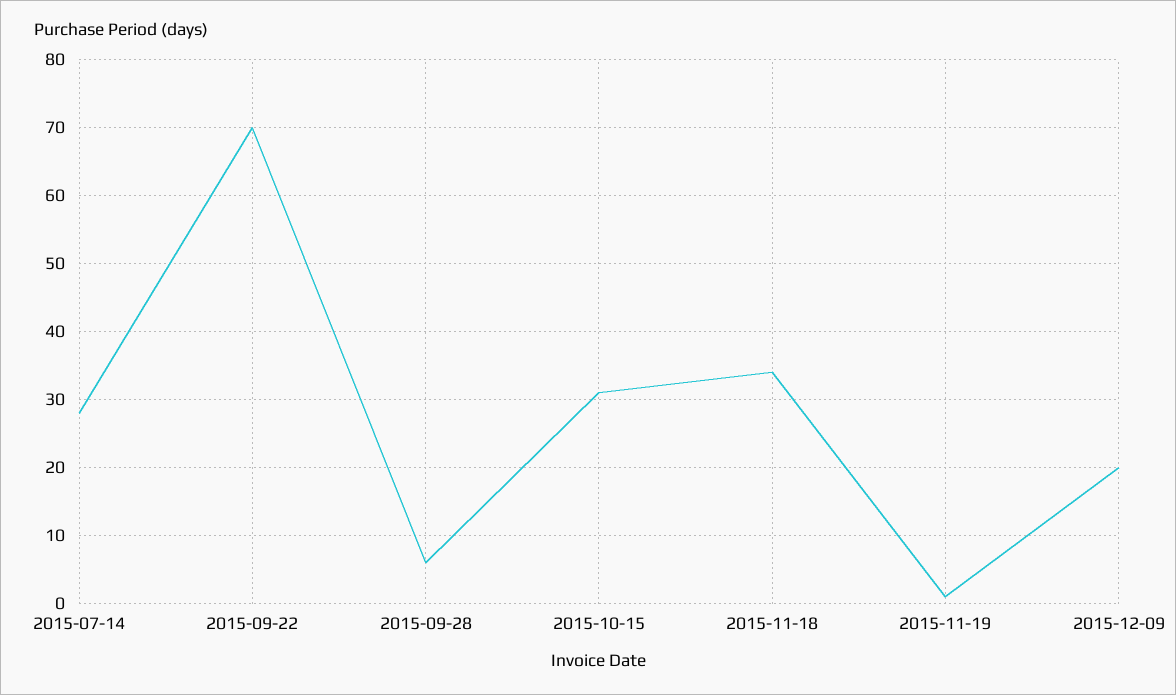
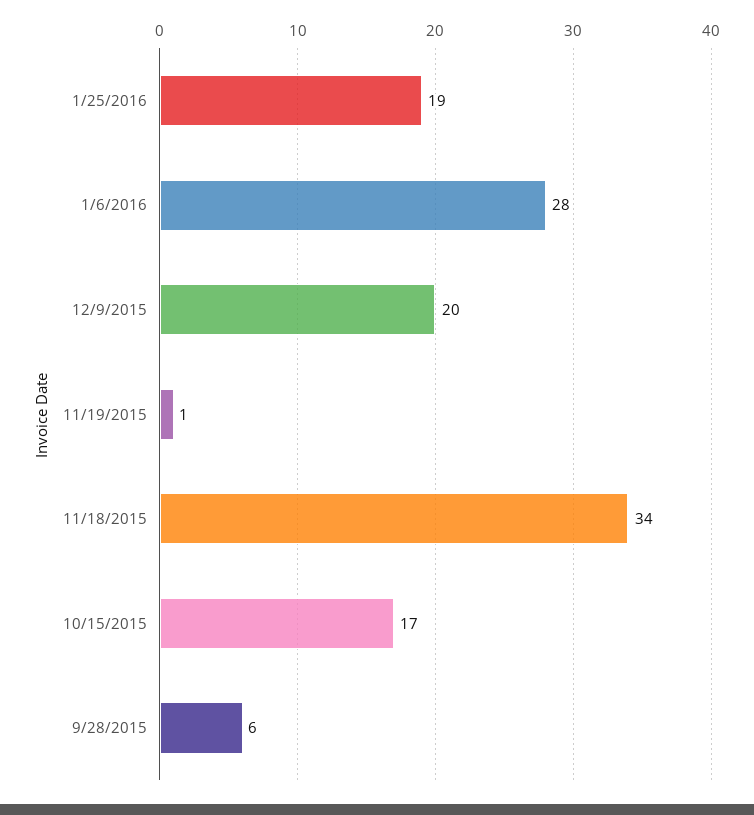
2015-07-14: 28 -> none
2015-09-22: 70 -> none
2015-10-15: 31 -> 17
1/25/2016: none -> 19
1/6/2016: none -> 28

